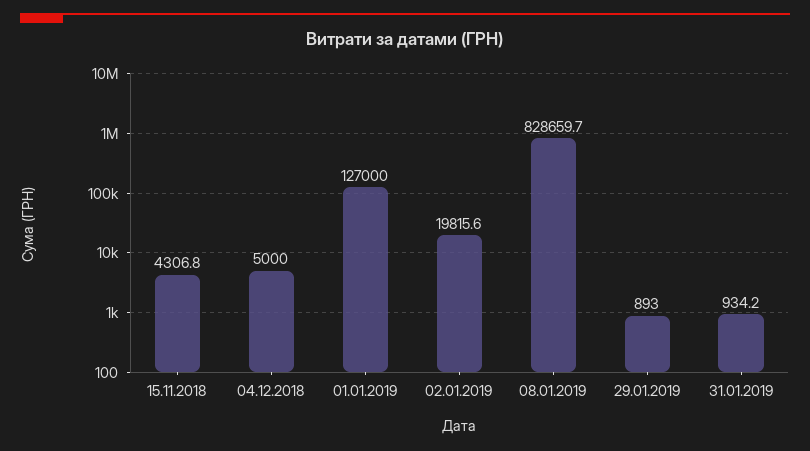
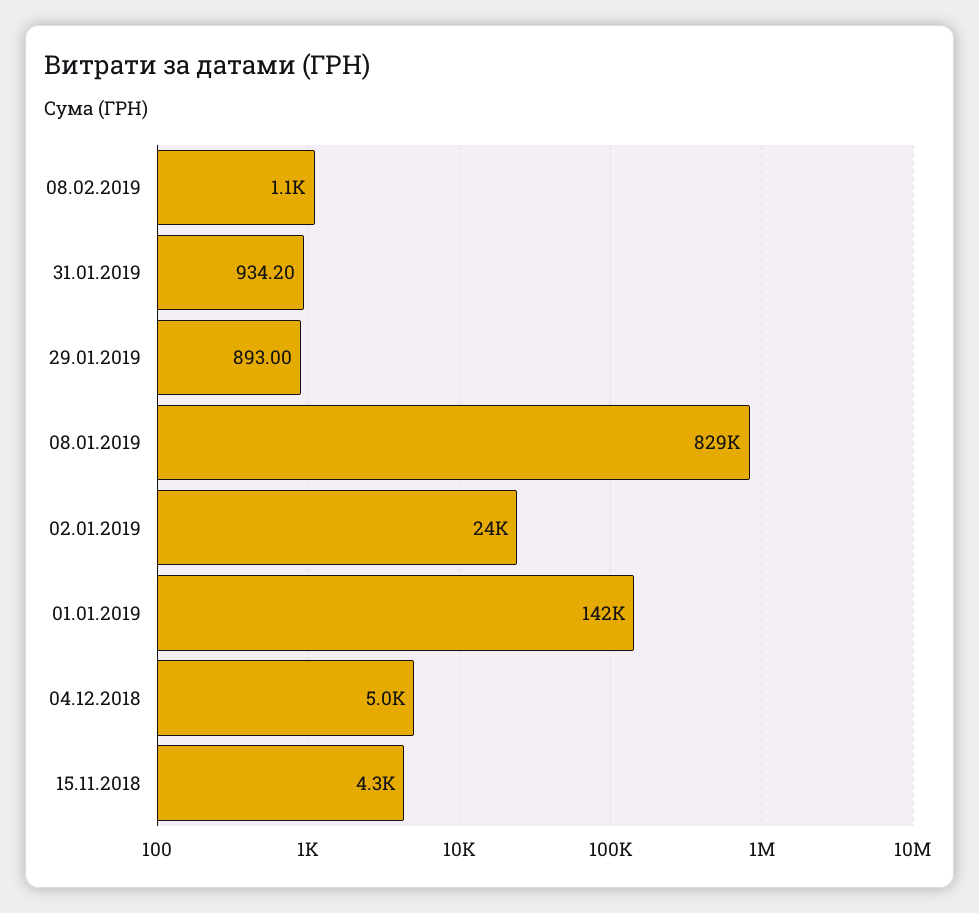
01.01.2019: 127000 -> 142000
02.01.2019: 19815.6 -> 24000
08.02.2019: none -> 1100

